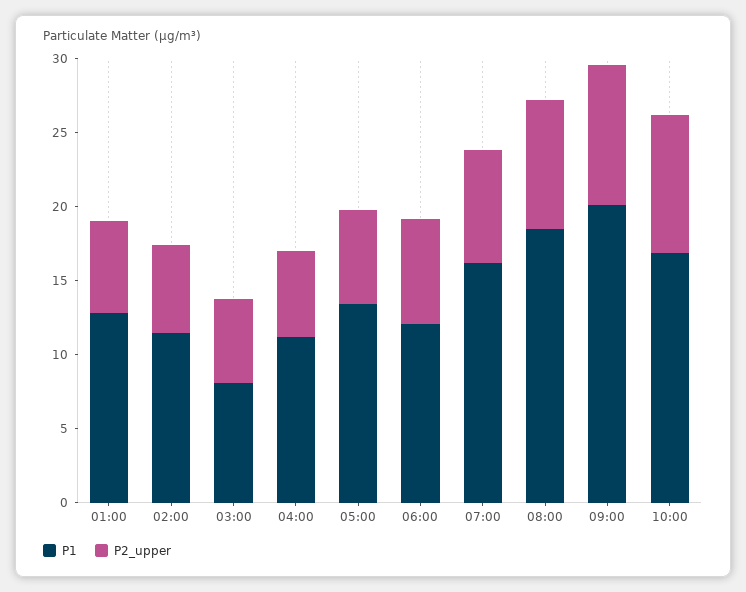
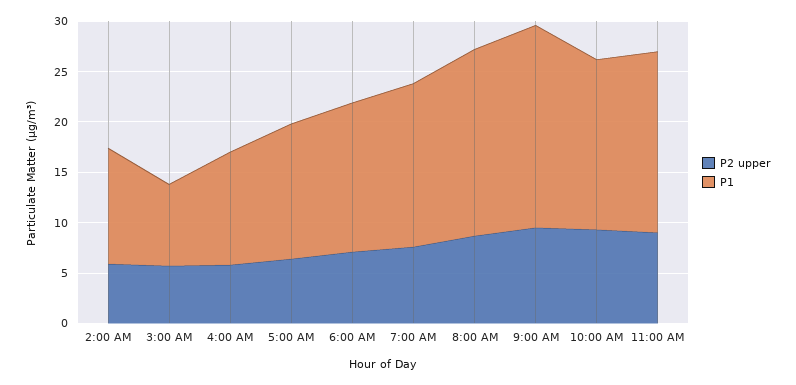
P1, 01:00: 13 -> none
P2_upper, 01:00: 6 -> none
P1, 06:00: 12 -> 15
P2_upper, 11:00 AM: none -> 9
P1, 11:00 AM: none -> 18

